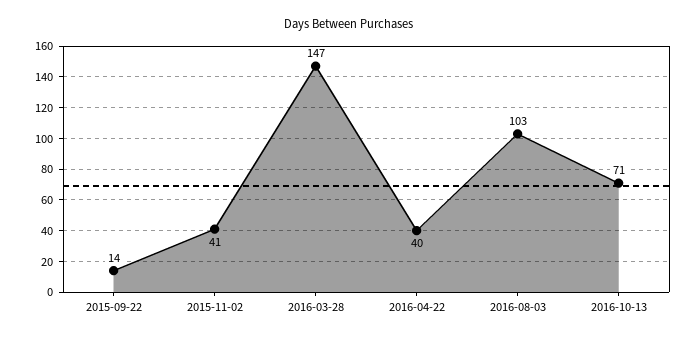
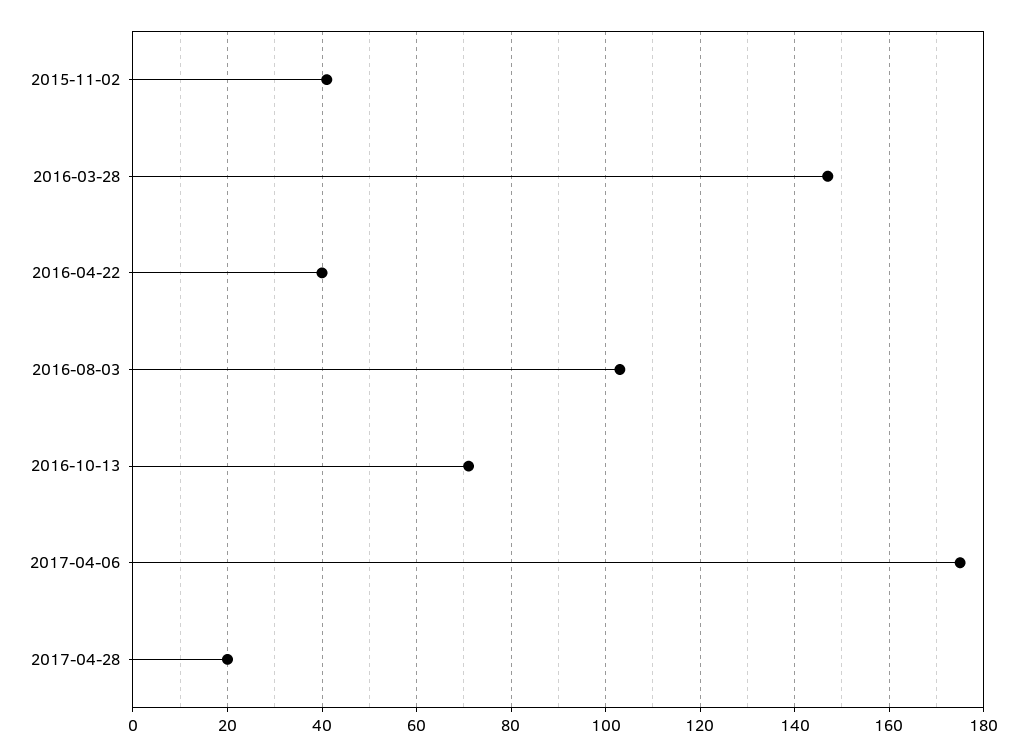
2015-09-22: 14 -> none
2017-04-06: none -> 175
2017-04-28: none -> 20

